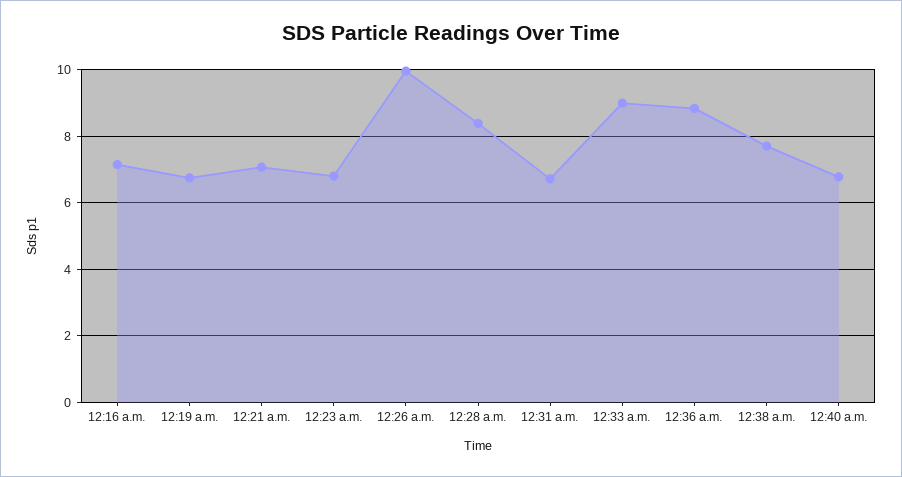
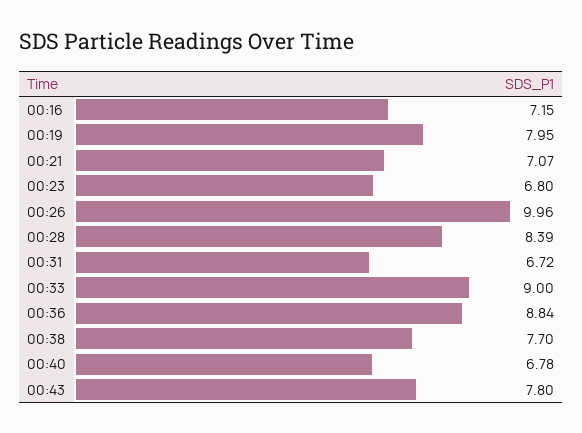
12:19 a.m.: 6.8 -> 7.95
00:43: none -> 7.8

